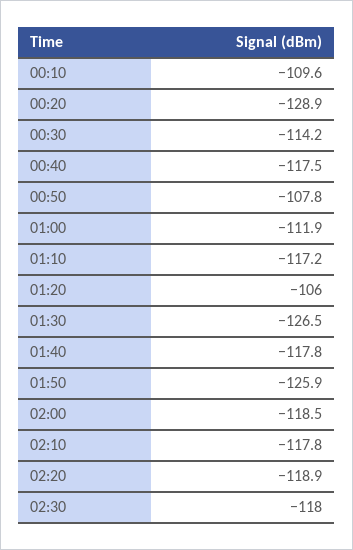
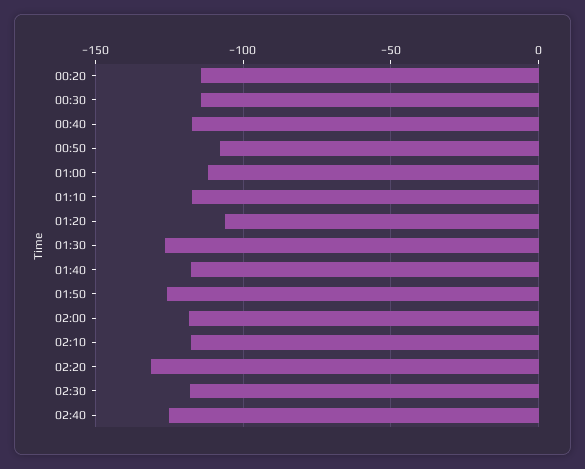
00:10: -109.6 -> none
00:20: -128.9 -> -115
02:20: -118.9 -> -130
02:40: none -> -125

